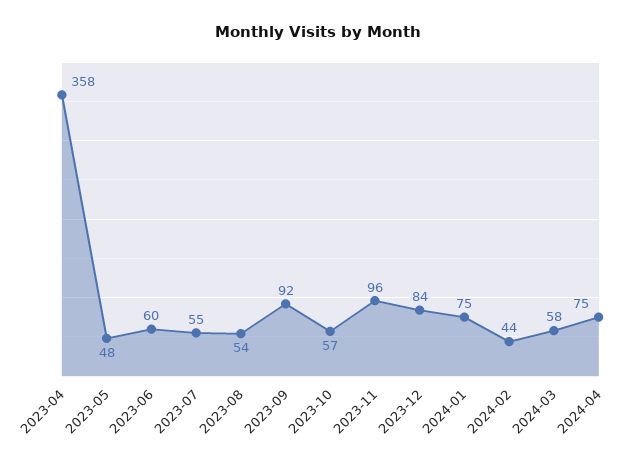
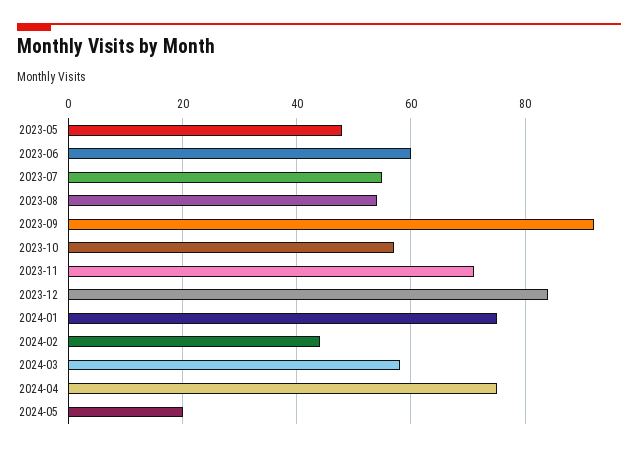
2023-04: 358 -> none
2023-11: 96 -> 70
2024-05: none -> 20

